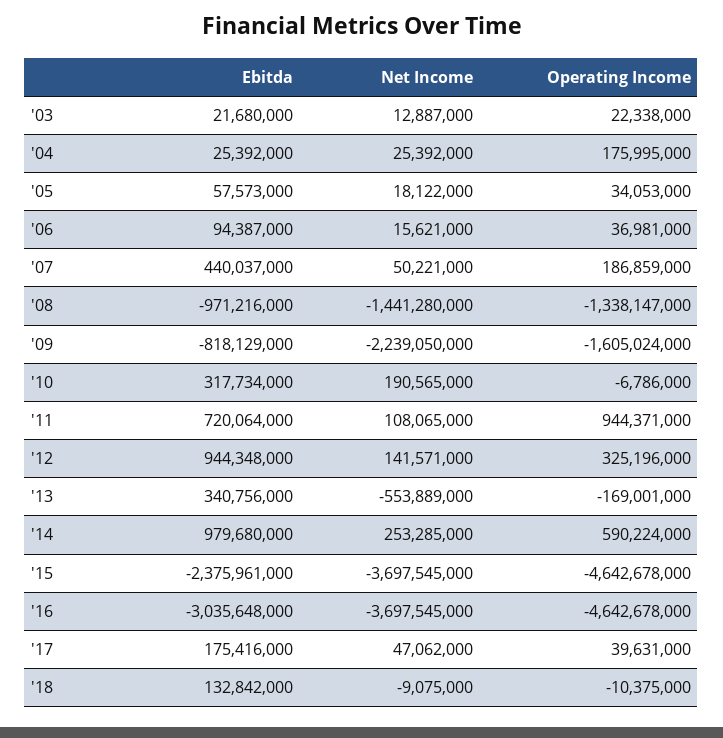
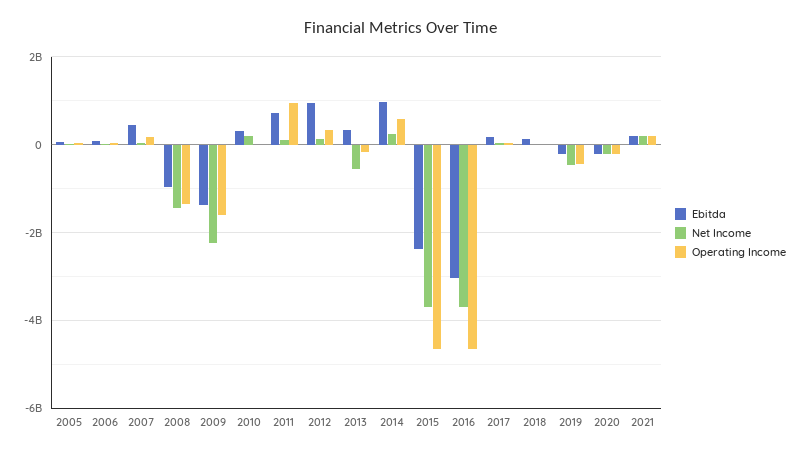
Ebitda, '03: 21680000 -> none
Net Income, '03: 12887000 -> none
Operating Income, '03: 22338000 -> none
Ebitda, '04: 25392000 -> none
Net Income, '04: 25392000 -> none
Operating Income, '04: 175995000 -> none
Ebitda, '09: -818129000 -> -1400000000
Ebitda, 2019: none -> -200000000
Net Income, 2019: none -> -400000000
Operating Income, 2019: none -> -400000000
Ebitda, 2020: none -> -200000000
Net Income, 2020: none -> -200000000
Operating Income, 2020: none -> -200000000
Ebitda, 2021: none -> 200000000
Net Income, 2021: none -> 200000000
Operating Income, 2021: none -> 200000000

